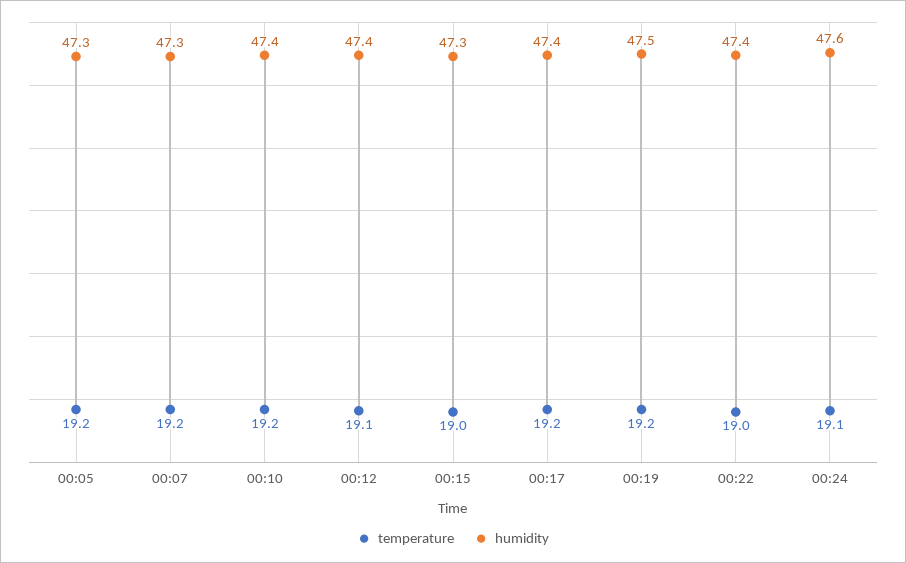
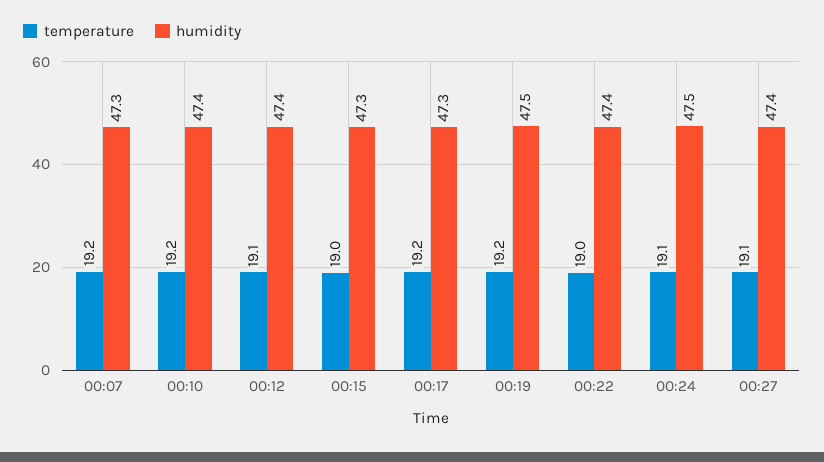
temperature, 00:05: 19.2 -> none
humidity, 00:05: 47.3 -> none
humidity, 00:17: 47.4 -> 47.3
humidity, 00:24: 47.6 -> 47.5
temperature, 00:27: none -> 19.1
humidity, 00:27: none -> 47.4

